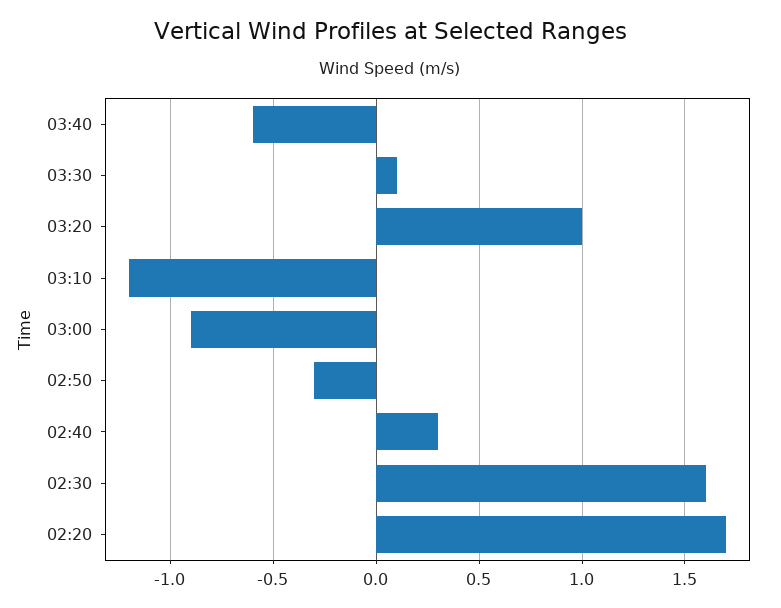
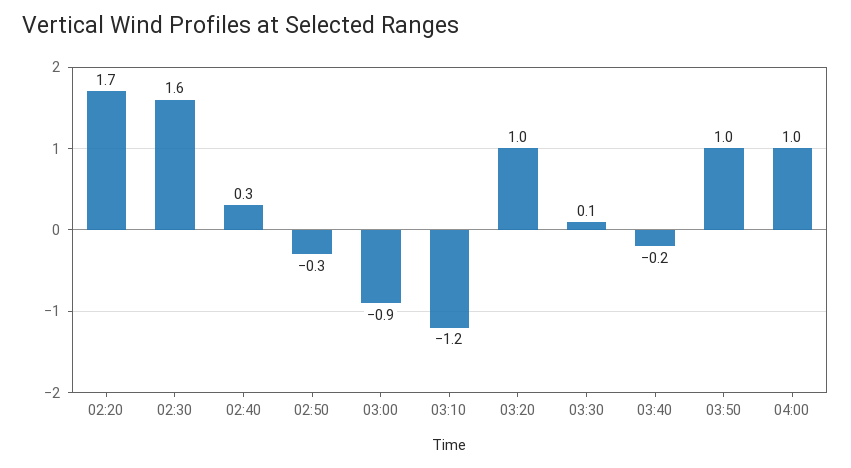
03:40: -0.6 -> -0.2
03:50: none -> 1
04:00: none -> 1

